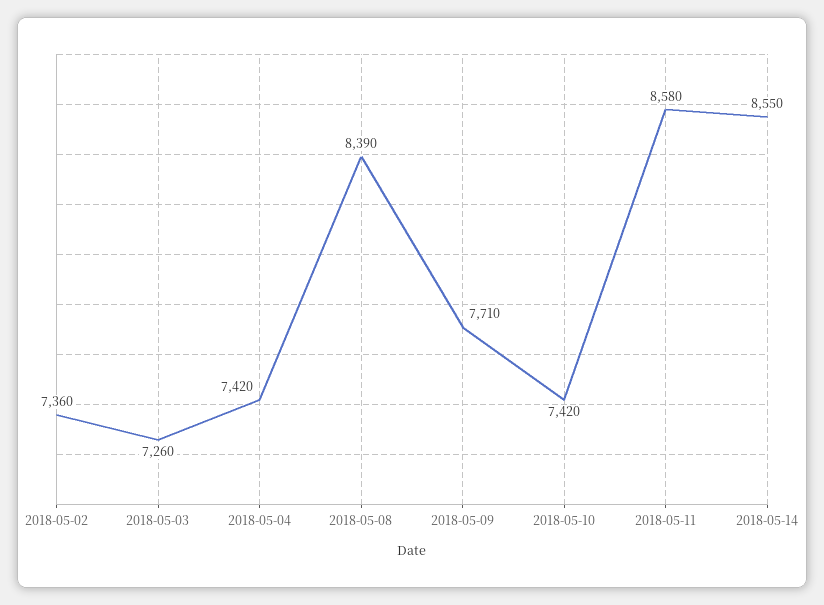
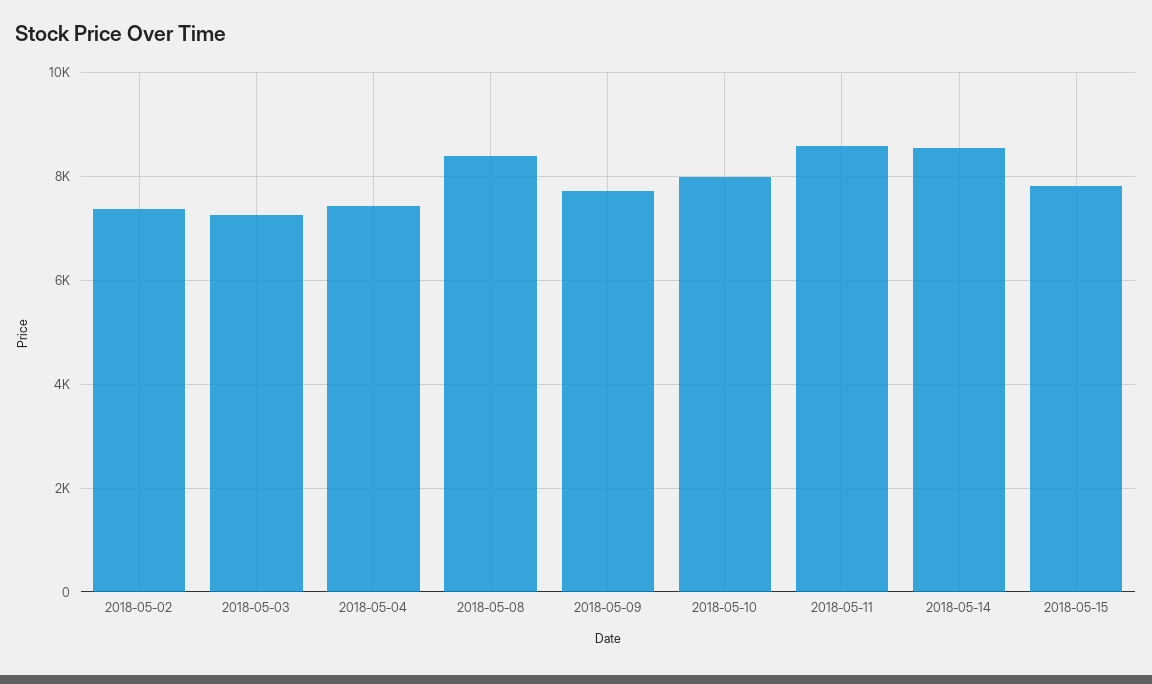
2018-05-10: 7420 -> 8000
2018-05-15: none -> 7800

